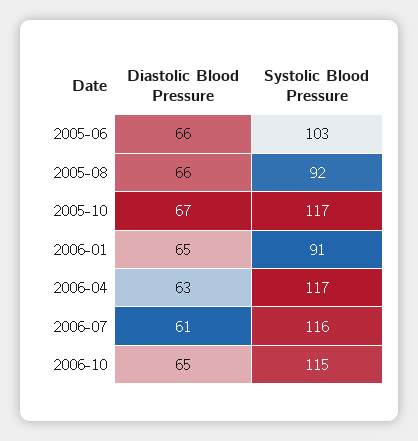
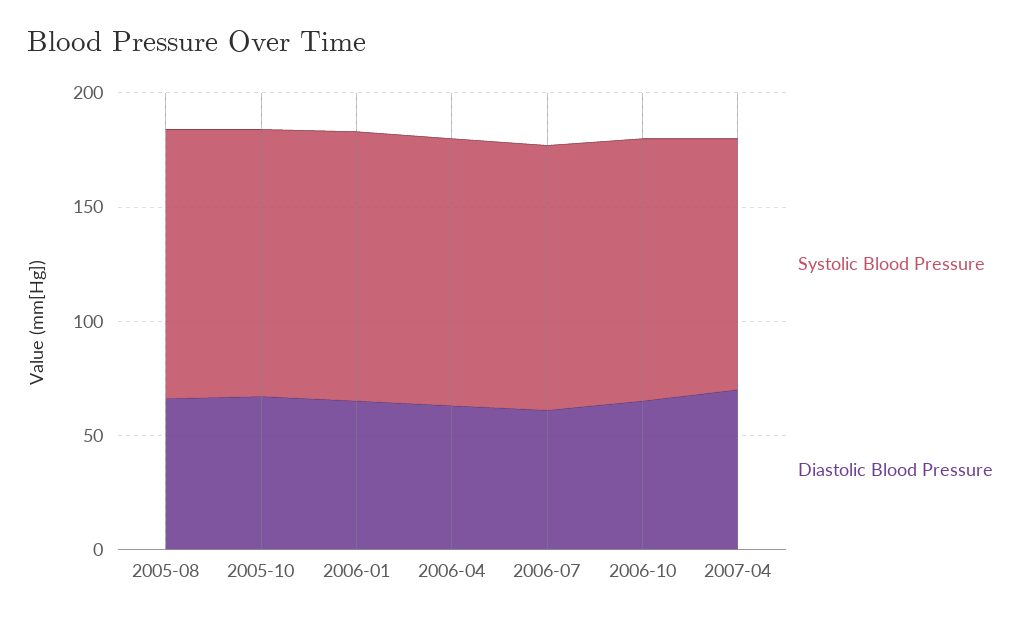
Diastolic Blood Pressure, 2005-06: 66 -> none
Systolic Blood Pressure, 2005-06: 103 -> none
Systolic Blood Pressure, 2005-08: 92 -> 120
Systolic Blood Pressure, 2006-01: 91 -> 120
Systolic Blood Pressure, 2007-04: none -> 110
Diastolic Blood Pressure, 2007-04: none -> 70

